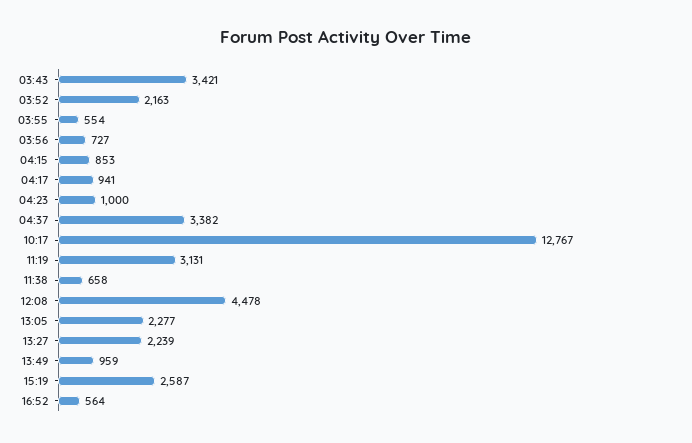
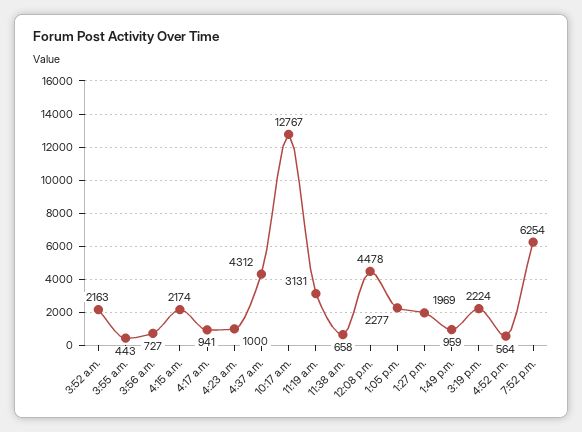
03:43: 3421 -> none
03:55: 554 -> 443
04:15: 853 -> 2174
04:37: 3382 -> 4312
13:27: 2239 -> 1969
15:19: 2587 -> 2224
7:52 p.m.: none -> 6254

